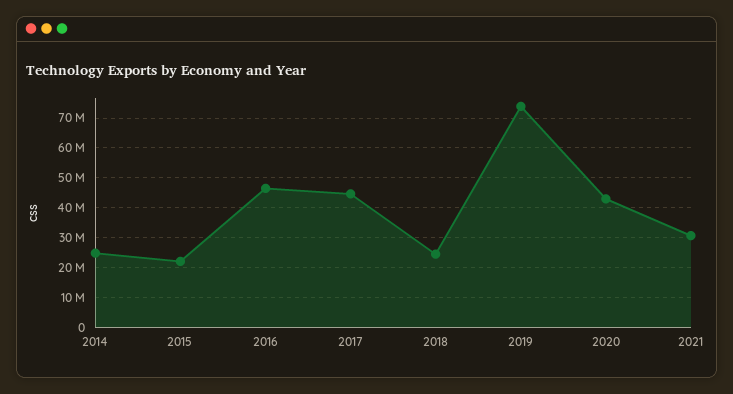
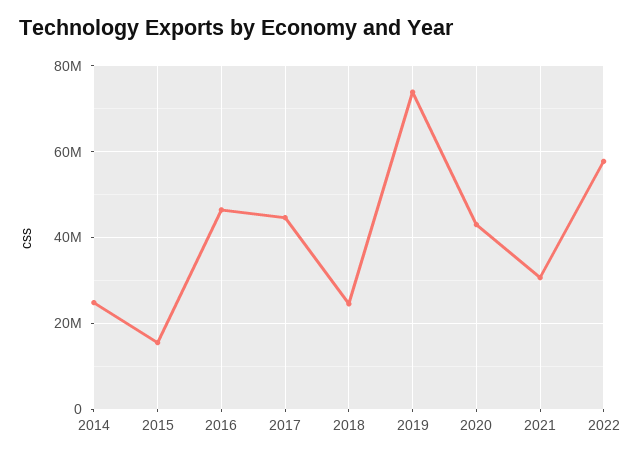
2015: 22500000 -> 16000000
2022: none -> 58000000

